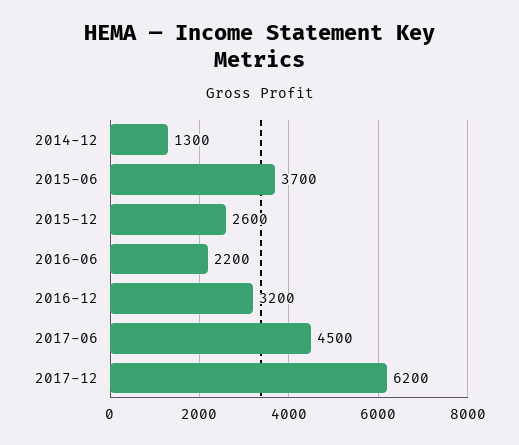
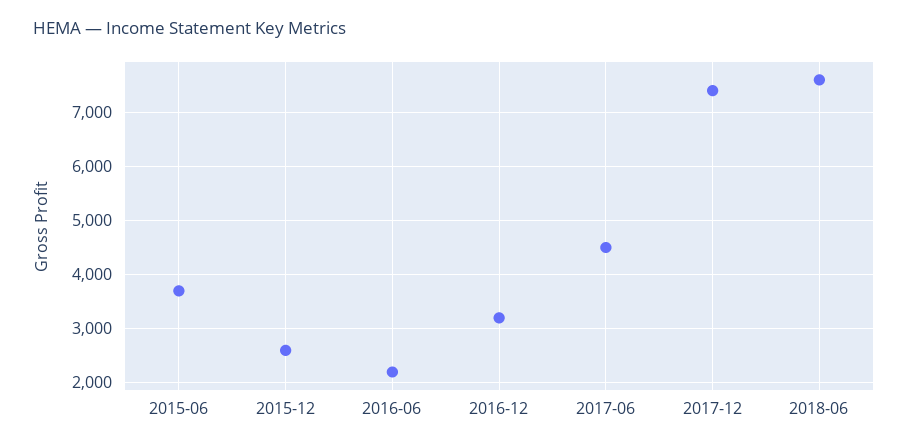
2014-12: 1300 -> none
2017-12: 6200 -> 7400
2018-06: none -> 7600

